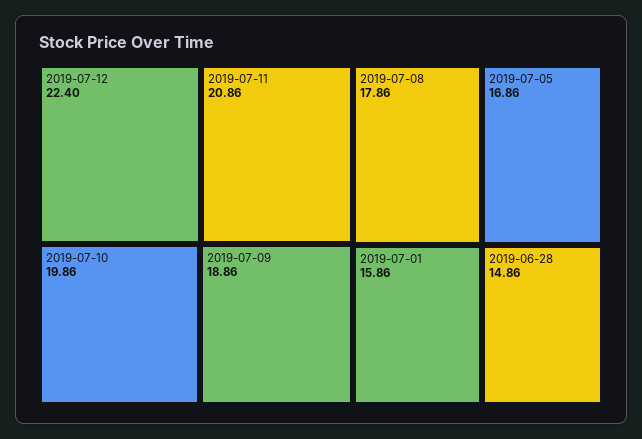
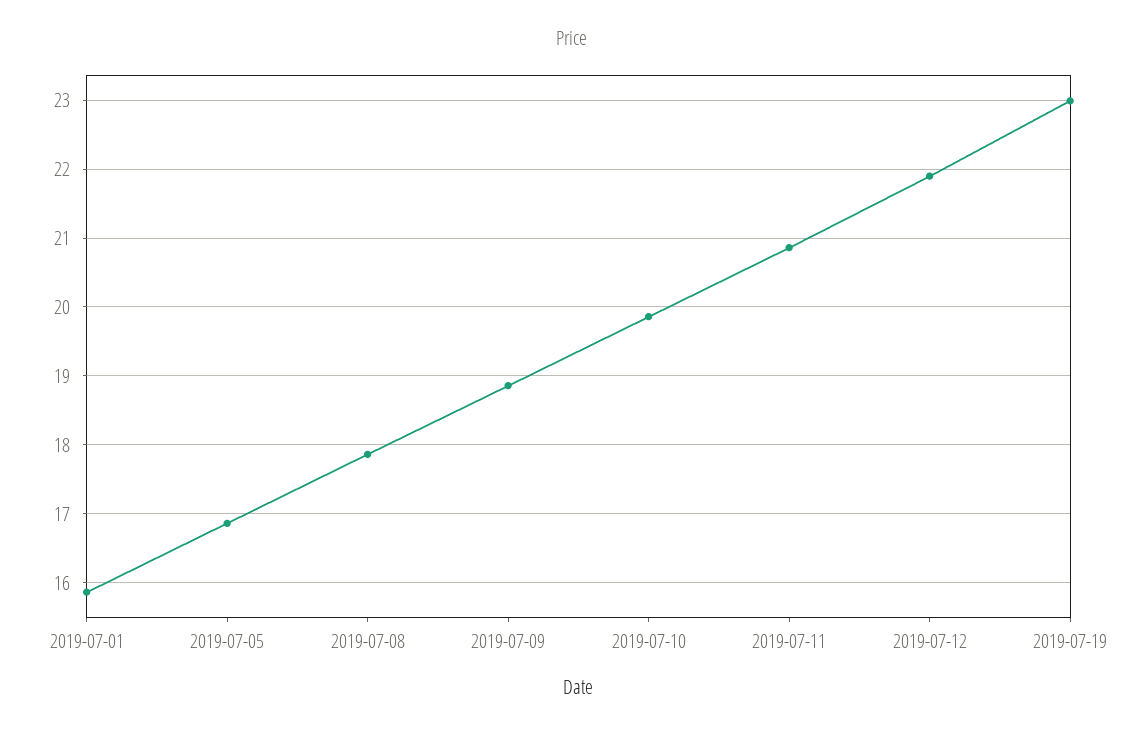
2019-07-12: 22.4 -> 21.9
2019-06-28: 14.86 -> none
2019-07-19: none -> 23

